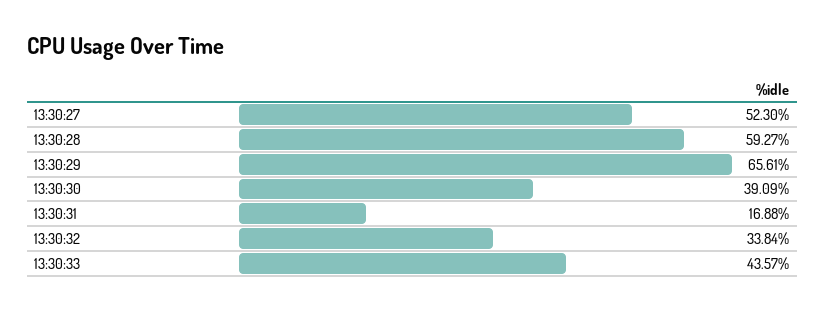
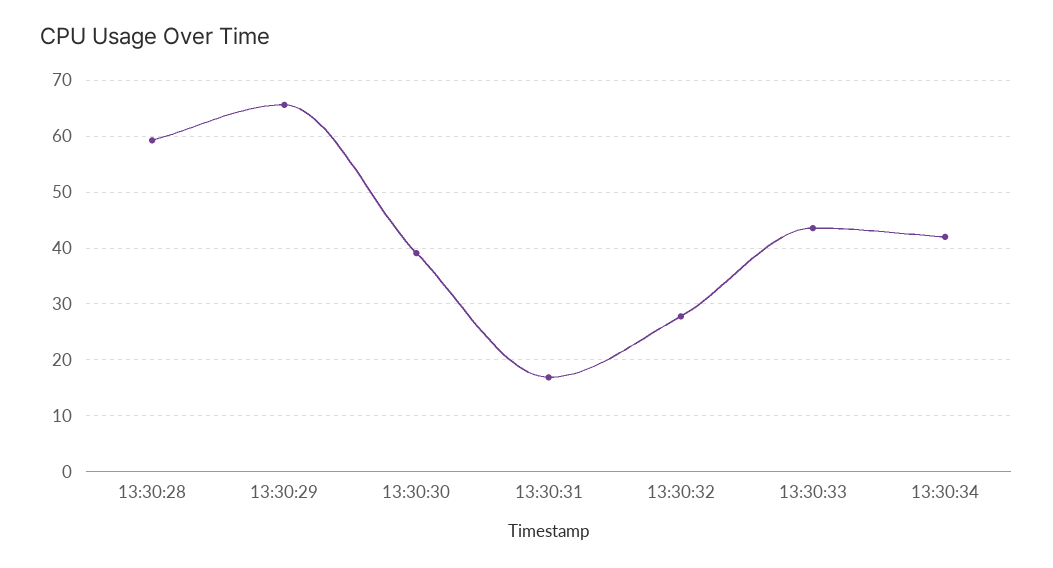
13:30:27: 52.3 -> none
13:30:32: 33.84 -> 28
13:30:34: none -> 42

